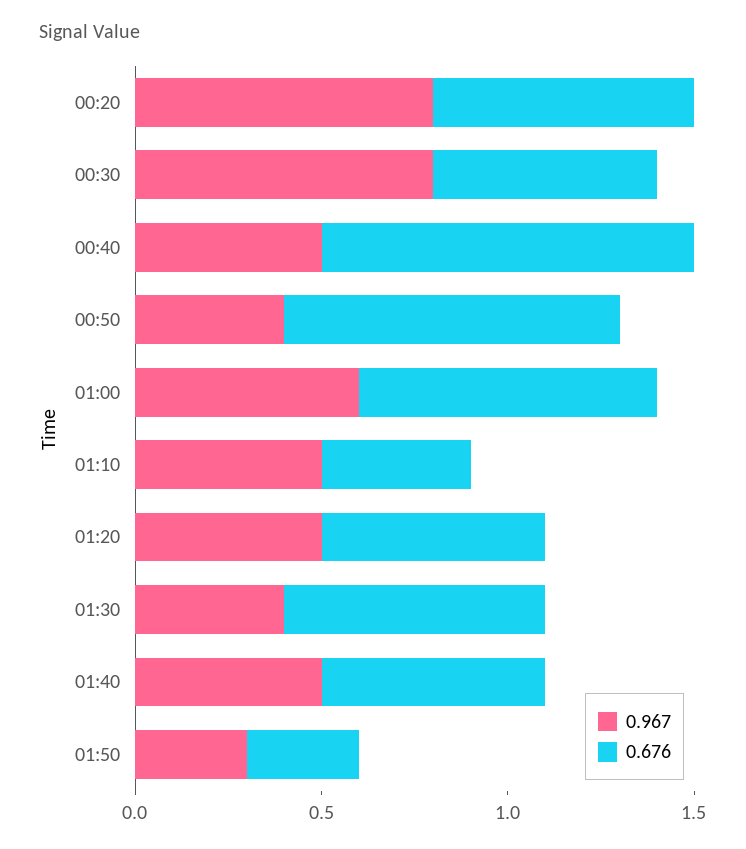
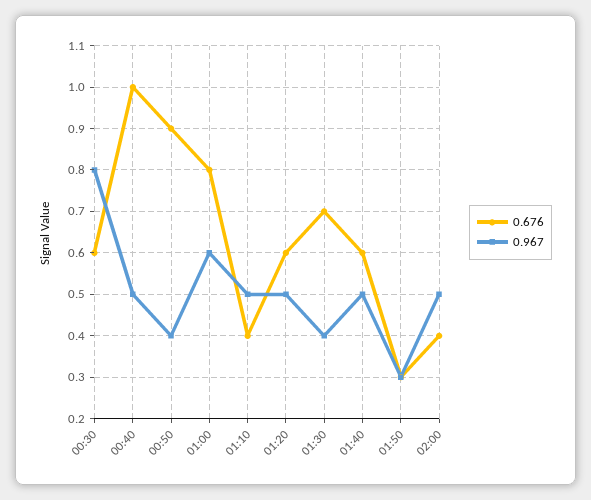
0.967, 00:20: 0.8 -> none
0.676, 00:20: 0.7 -> none
0.676, 02:00: none -> 0.4
0.967, 02:00: none -> 0.5

